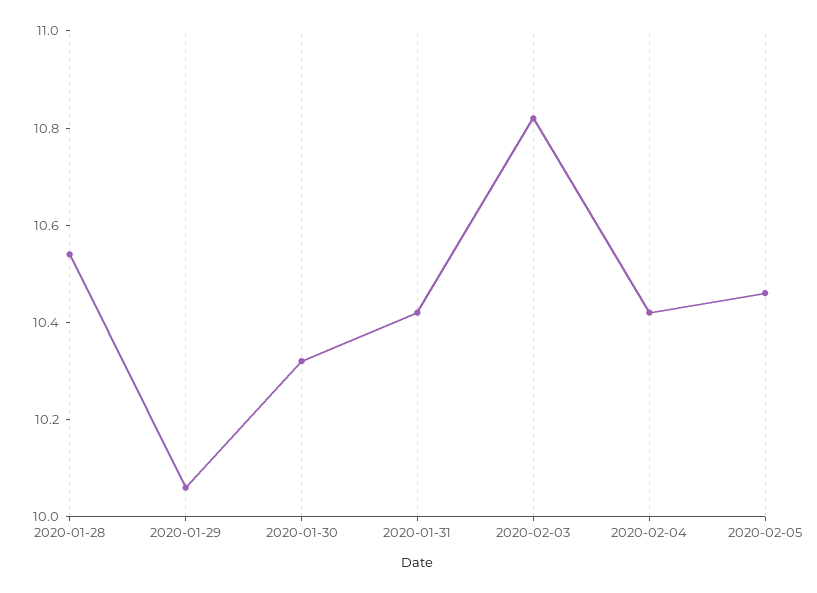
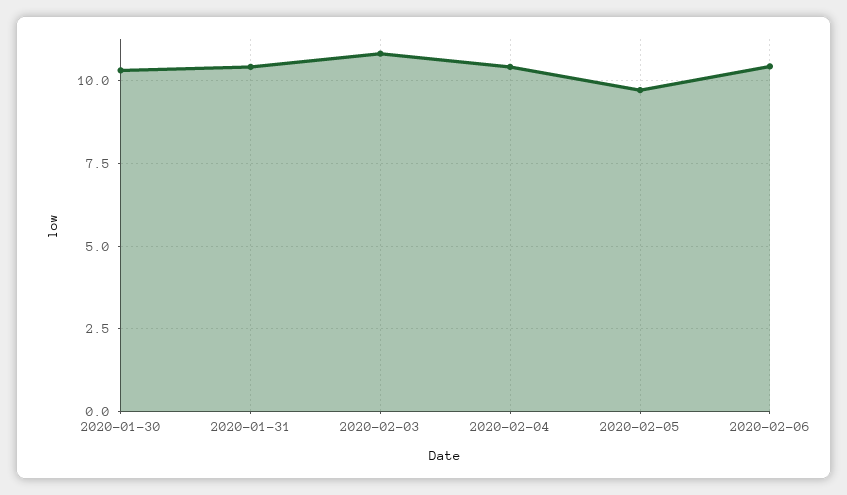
2020-01-28: 10.55 -> none
2020-01-29: 10.05 -> none
2020-02-05: 10.45 -> 9.75
2020-02-06: none -> 10.5

